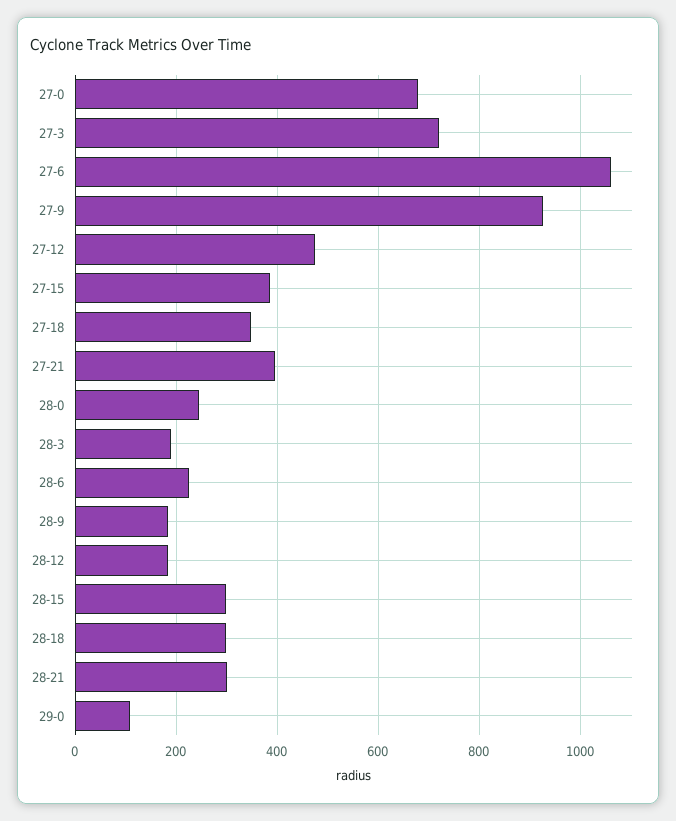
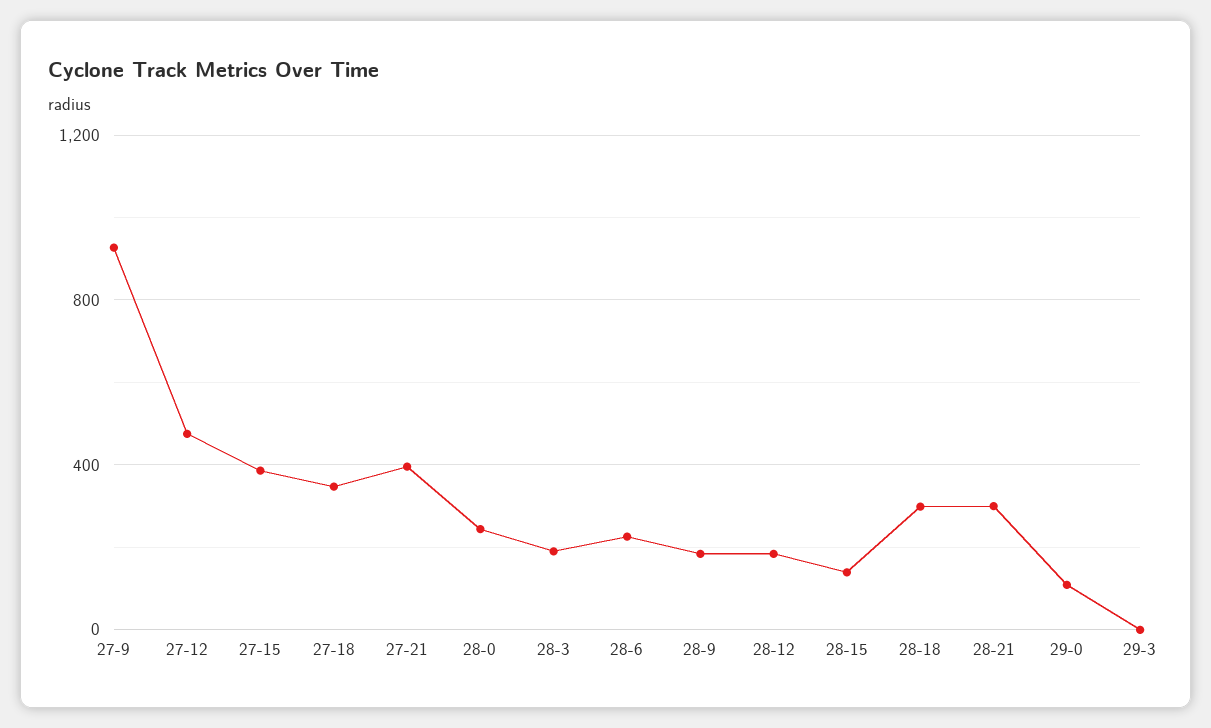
27-0: 680 -> none
27-3: 720 -> none
27-6: 1060 -> none
28-15: 300 -> 150
29-3: none -> 0

